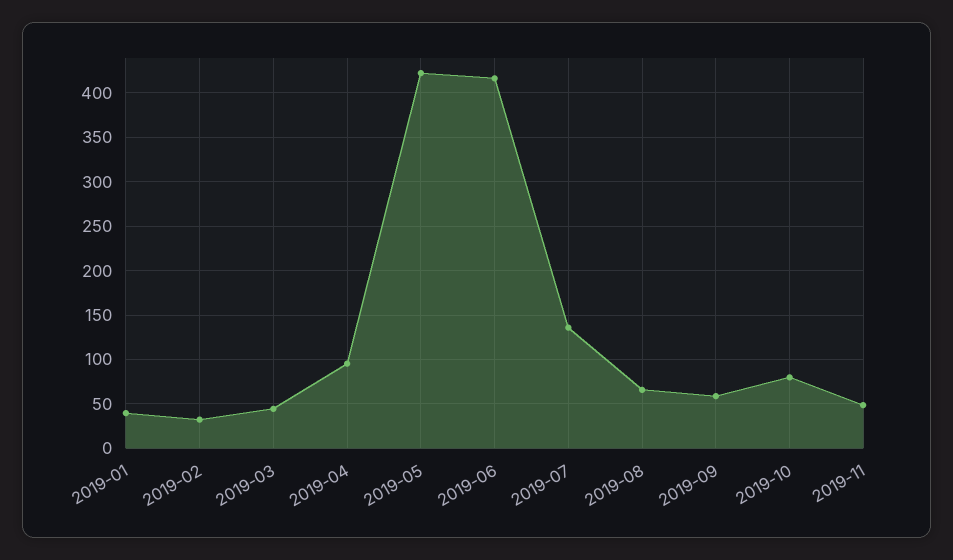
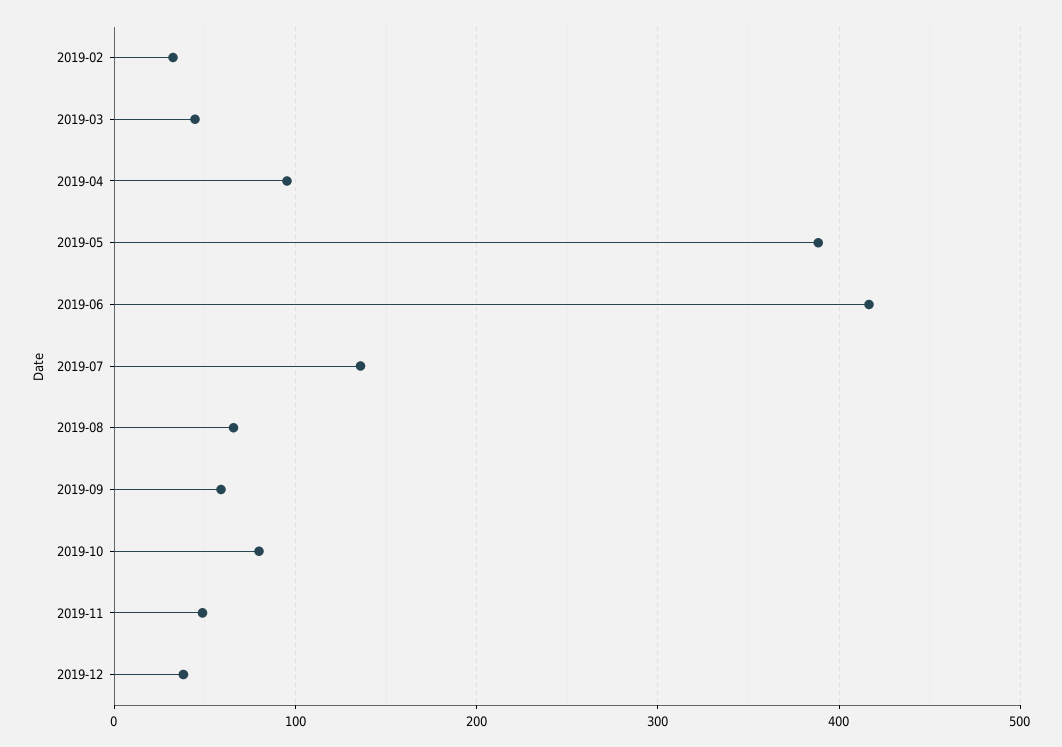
2019-01: 40 -> none
2019-05: 420 -> 390
2019-12: none -> 40

